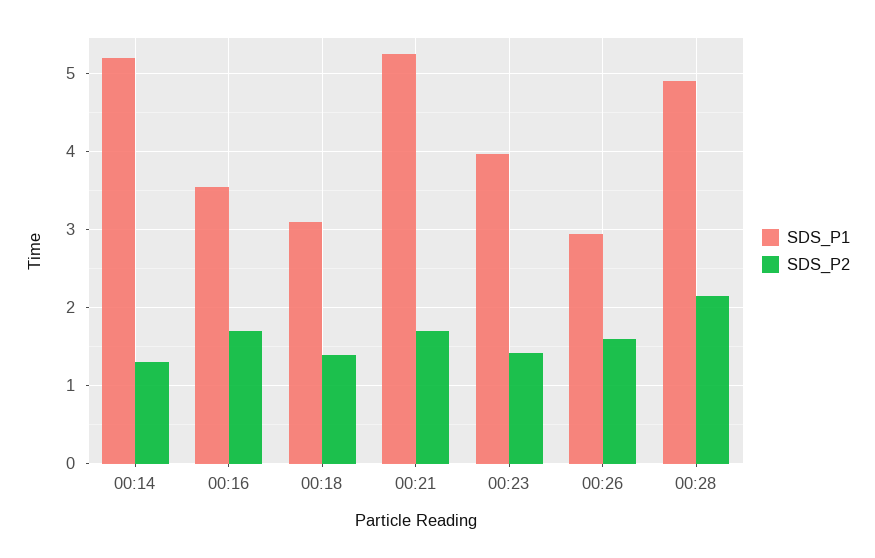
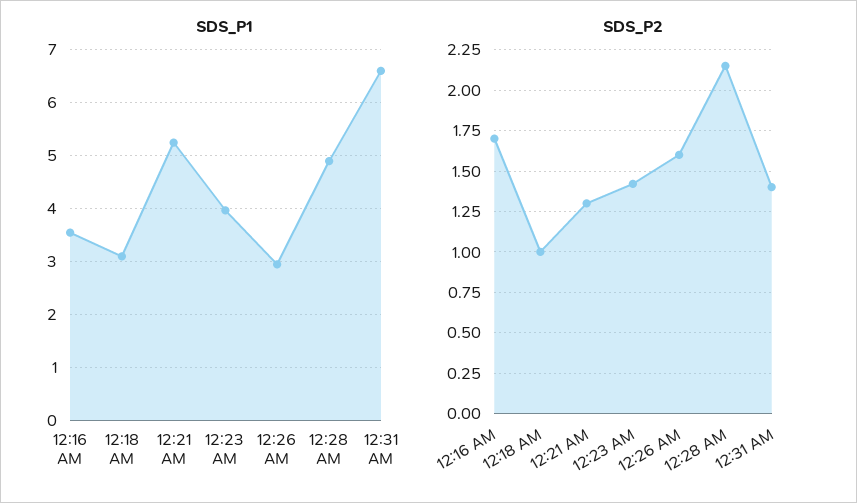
SDS_P1, 00:14: 5.2 -> none
SDS_P2, 00:14: 1.3 -> none
SDS_P2, 00:18: 1.4 -> 1
SDS_P2, 00:21: 1.7 -> 1.3
SDS_P1, 12:31 AM: none -> 6.6
SDS_P2, 12:31 AM: none -> 1.4

